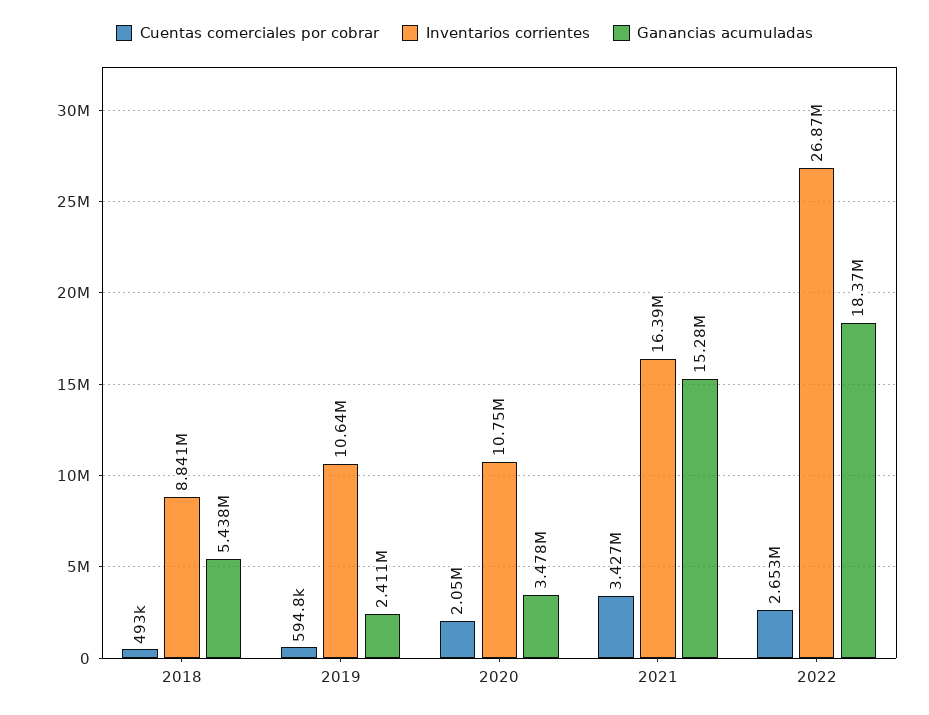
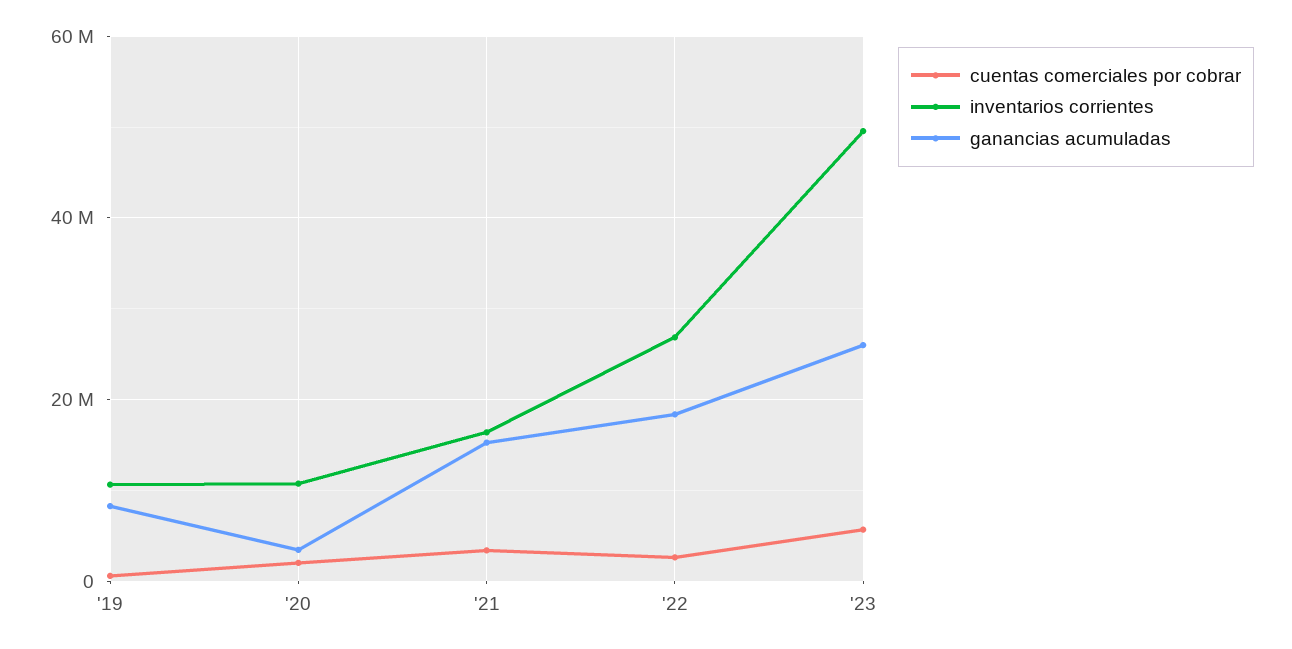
Cuentas comerciales por cobrar, 2018: 493000 -> none
Inventarios corrientes, 2018: 8841000 -> none
Ganancias acumuladas, 2018: 5438000 -> none
Ganancias acumuladas, 2019: 2411000 -> 8000000
Cuentas comerciales por cobrar, '23: none -> 6000000
Inventarios corrientes, '23: none -> 50000000
Ganancias acumuladas, '23: none -> 26000000

